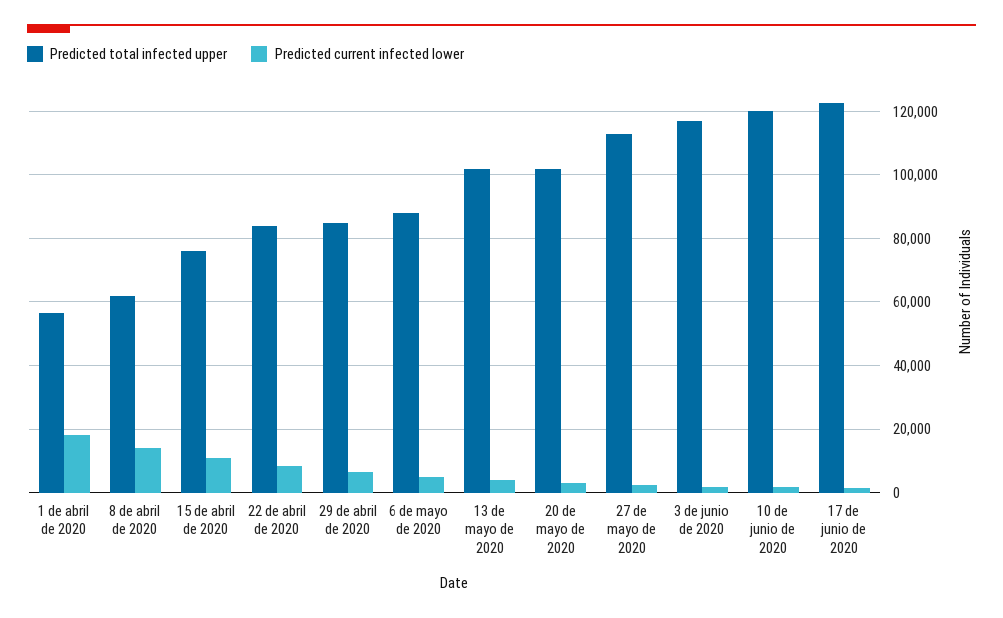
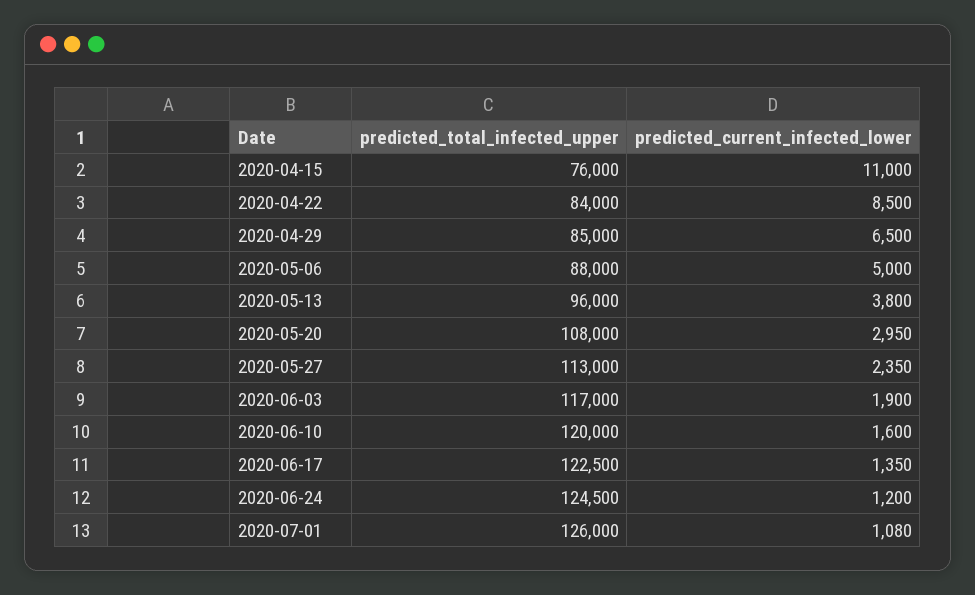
Predicted total infected upper, 1 de abril de 2020: 56000 -> none
Predicted current infected lower, 1 de abril de 2020: 18000 -> none
Predicted total infected upper, 8 de abril de 2020: 62000 -> none
Predicted current infected lower, 8 de abril de 2020: 14000 -> none
Predicted total infected upper, 13 de mayo de 2020: 102000 -> 96000
Predicted total infected upper, 20 de mayo de 2020: 102000 -> 108000
Predicted total infected upper, 2020-06-24: none -> 124500
Predicted current infected lower, 2020-06-24: none -> 1200
Predicted total infected upper, 2020-07-01: none -> 126000
Predicted current infected lower, 2020-07-01: none -> 1080

